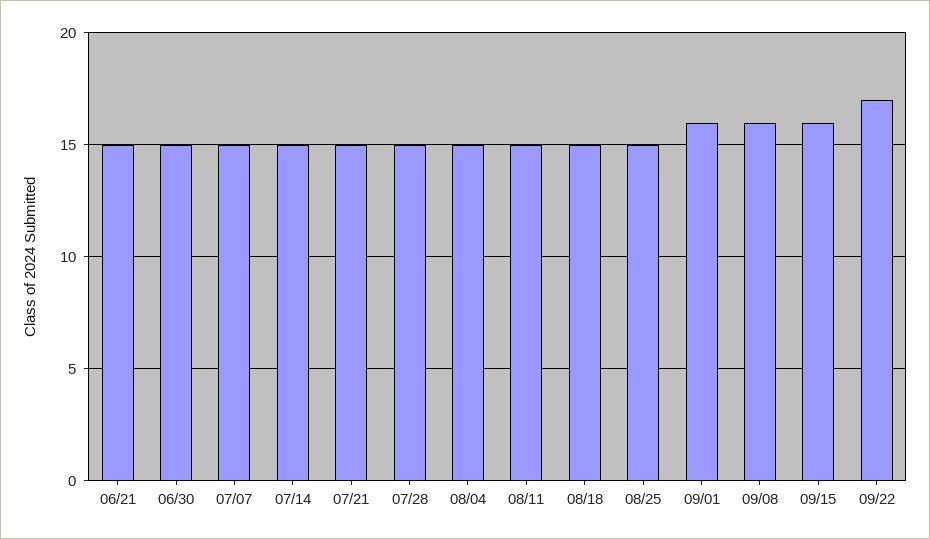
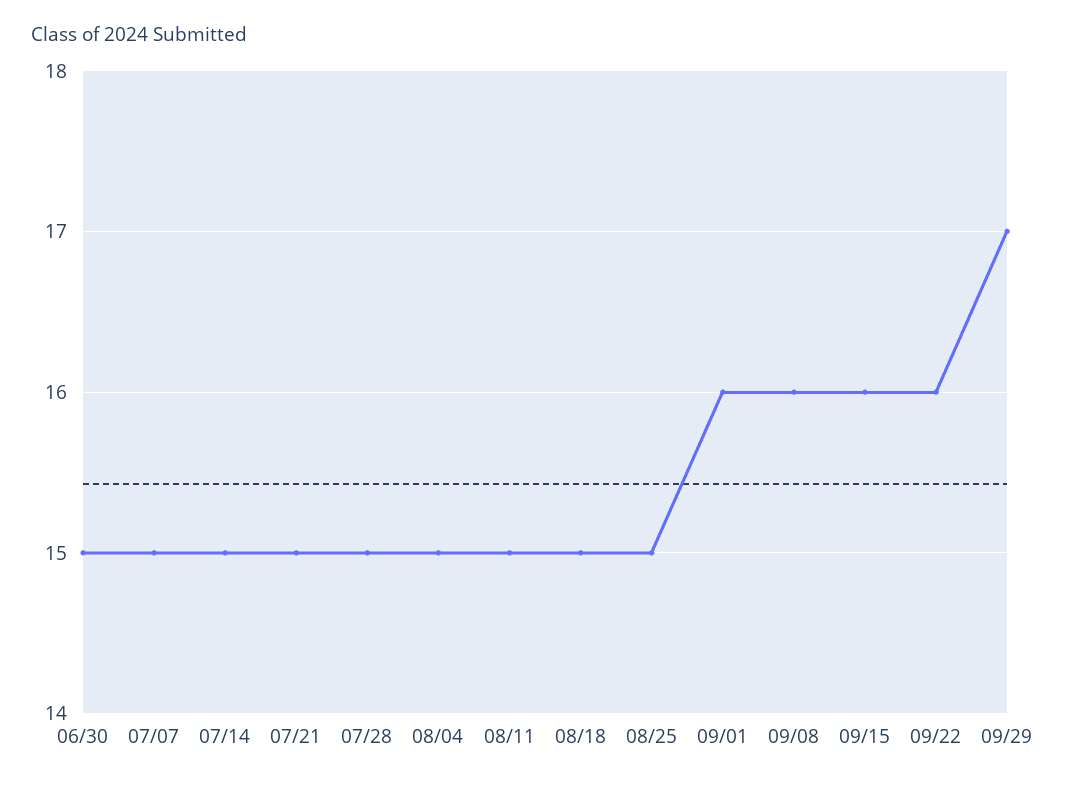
06/21: 15 -> none
09/22: 17 -> 16
09/29: none -> 17

